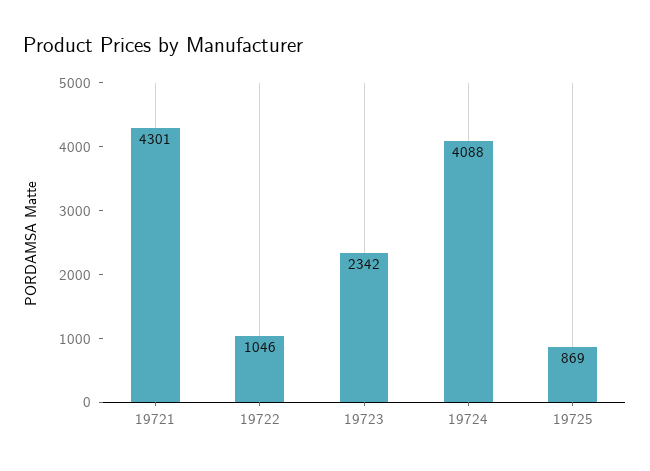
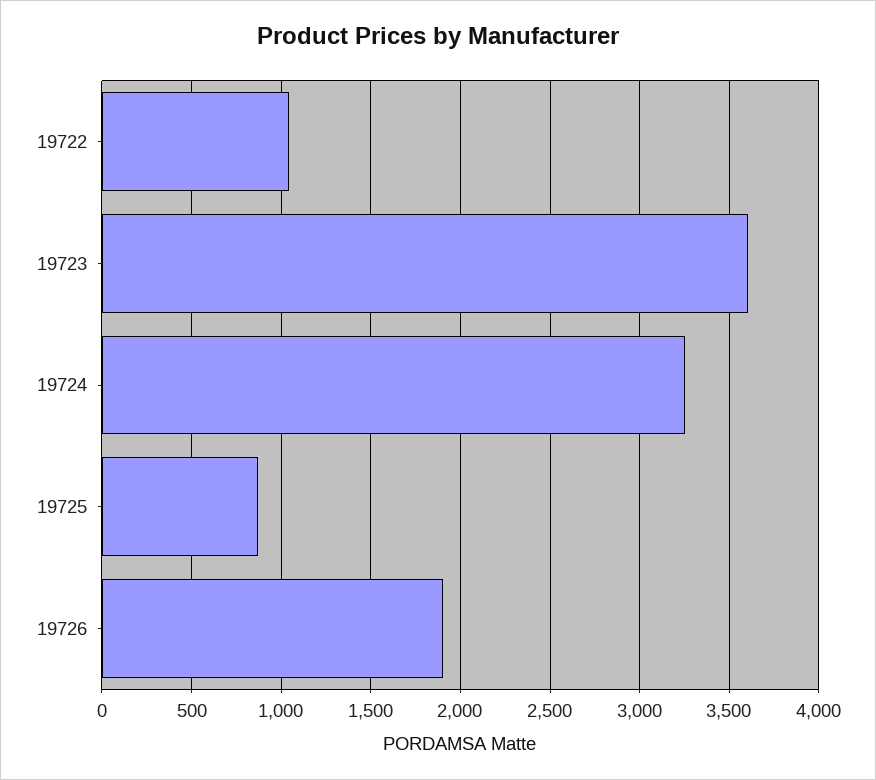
19721: 4301 -> none
19723: 2342 -> 3600
19724: 4088 -> 3250
19726: none -> 1900

